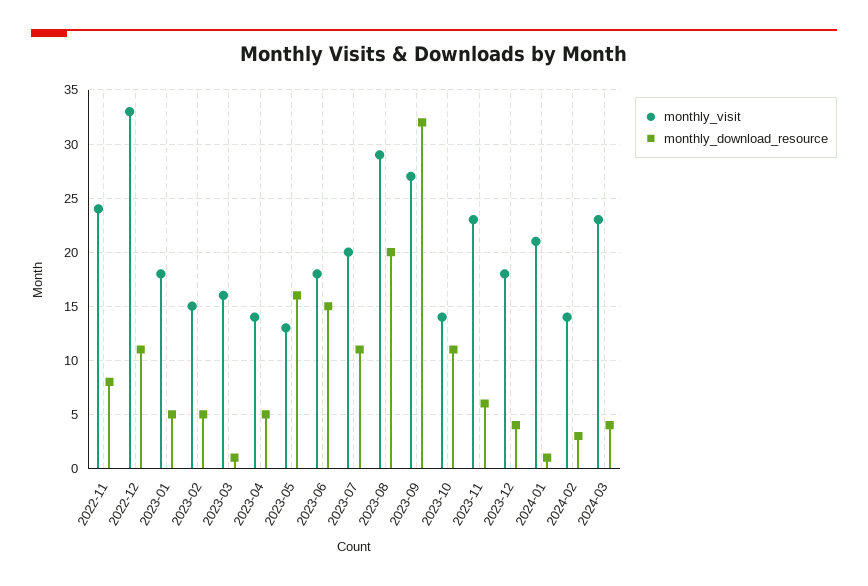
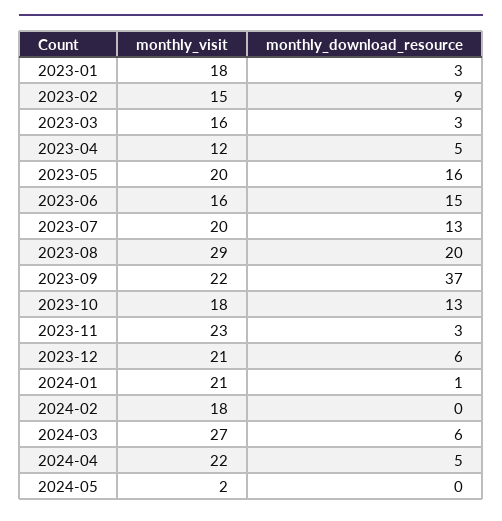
monthly_visit, 2022-11: 24 -> none
monthly_download_resource, 2022-11: 8 -> none
monthly_visit, 2022-12: 33 -> none
monthly_download_resource, 2022-12: 11 -> none
monthly_download_resource, 2023-01: 5 -> 3
monthly_download_resource, 2023-02: 5 -> 9
monthly_download_resource, 2023-03: 1 -> 3
monthly_visit, 2023-04: 14 -> 12
monthly_visit, 2023-05: 13 -> 20
monthly_visit, 2023-06: 18 -> 16
monthly_download_resource, 2023-07: 11 -> 13
monthly_visit, 2023-09: 27 -> 22
monthly_download_resource, 2023-09: 32 -> 37
monthly_visit, 2023-10: 14 -> 18
monthly_download_resource, 2023-10: 11 -> 13
monthly_download_resource, 2023-11: 6 -> 3
monthly_visit, 2023-12: 18 -> 21
monthly_download_resource, 2023-12: 4 -> 6
monthly_visit, 2024-02: 14 -> 18
monthly_download_resource, 2024-02: 3 -> 0
monthly_visit, 2024-03: 23 -> 27
monthly_download_resource, 2024-03: 4 -> 6
monthly_visit, 2024-04: none -> 22
monthly_download_resource, 2024-04: none -> 5
monthly_visit, 2024-05: none -> 2
monthly_download_resource, 2024-05: none -> 0

